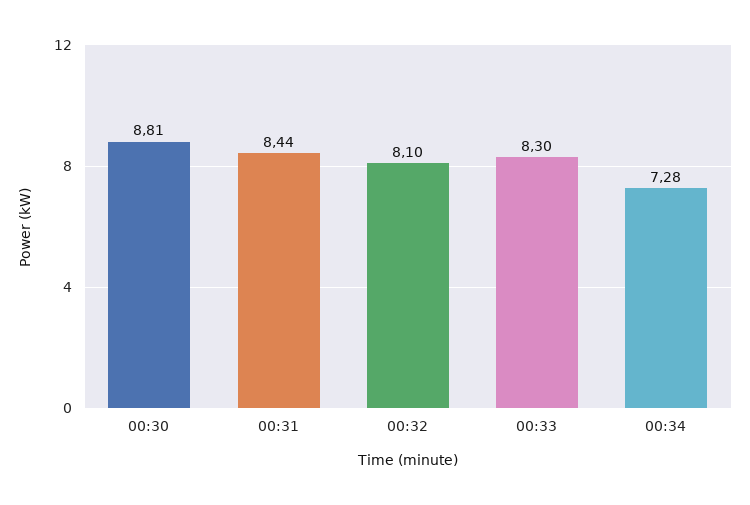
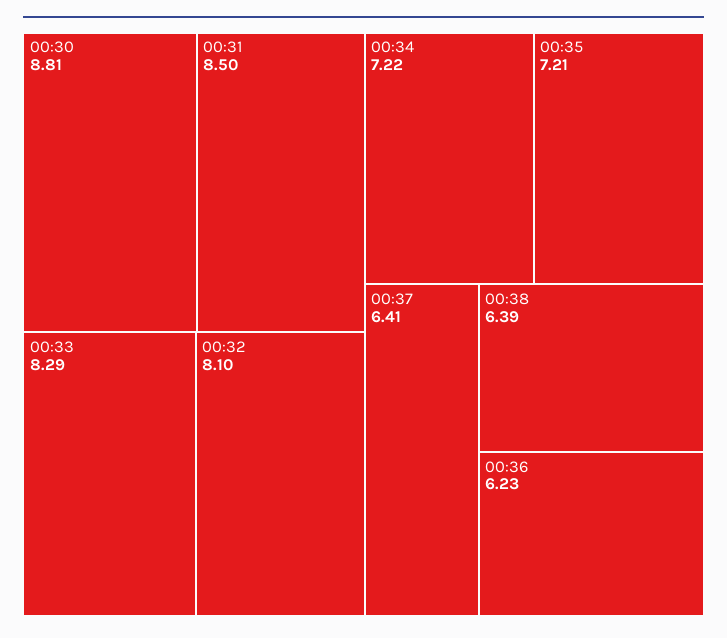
00:31: 8.44 -> 8.5
00:33: 8.3 -> 8.29
00:34: 7.28 -> 7.22
00:35: none -> 7.21
00:37: none -> 6.41
00:38: none -> 6.39
00:36: none -> 6.23

